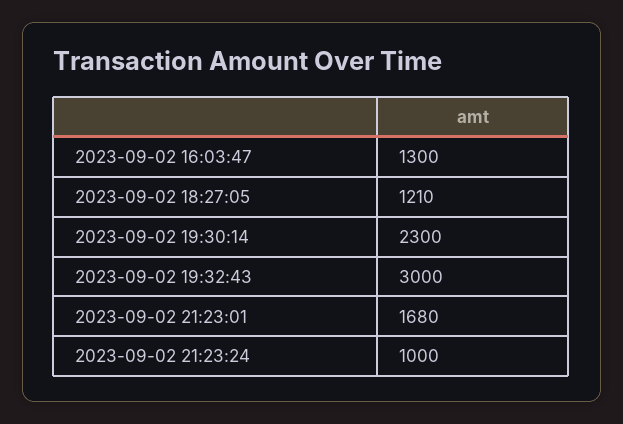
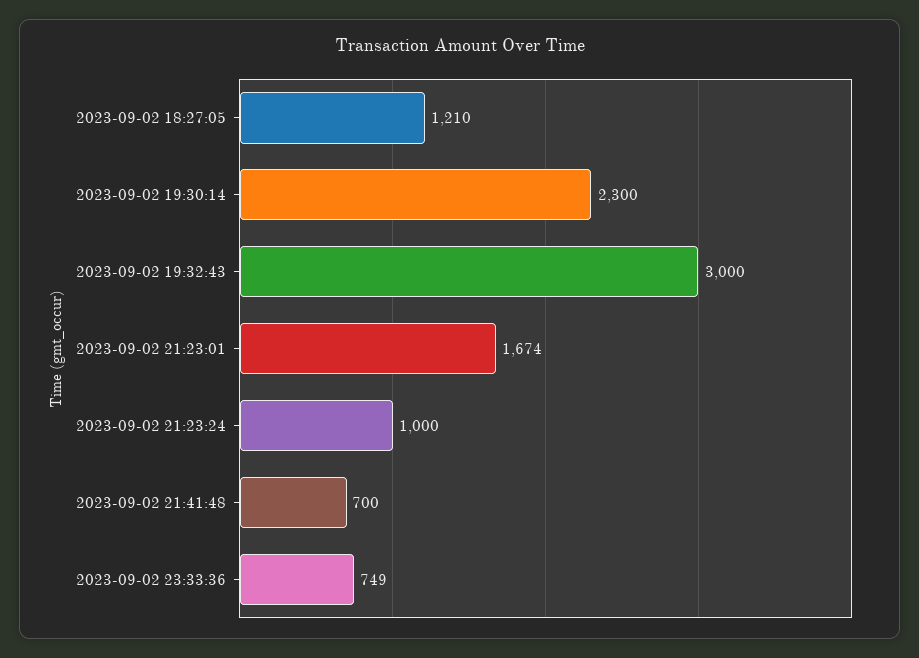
2023-09-02 16:03:47: 1300 -> none
2023-09-02 21:23:01: 1680 -> 1674
2023-09-02 21:41:48: none -> 700
2023-09-02 23:33:36: none -> 749

